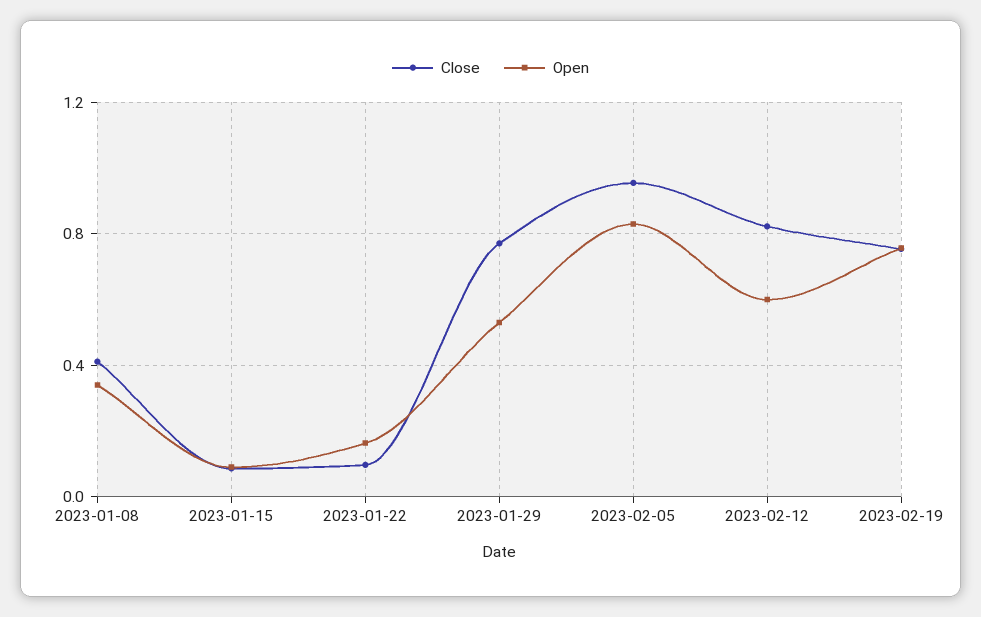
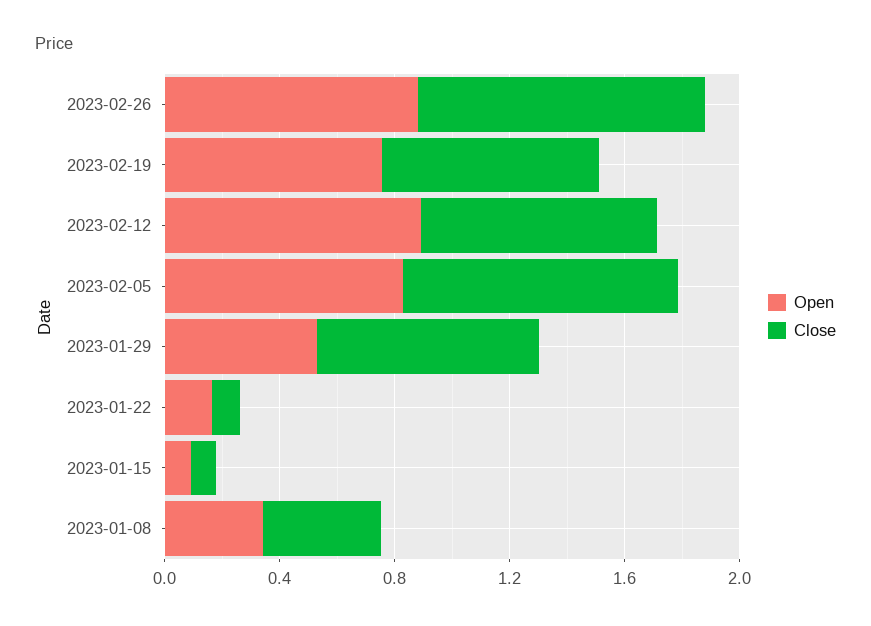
Open, 2023-02-12: 0.6 -> 0.9
Open, 2023-02-26: none -> 0.9
Close, 2023-02-26: none -> 1

